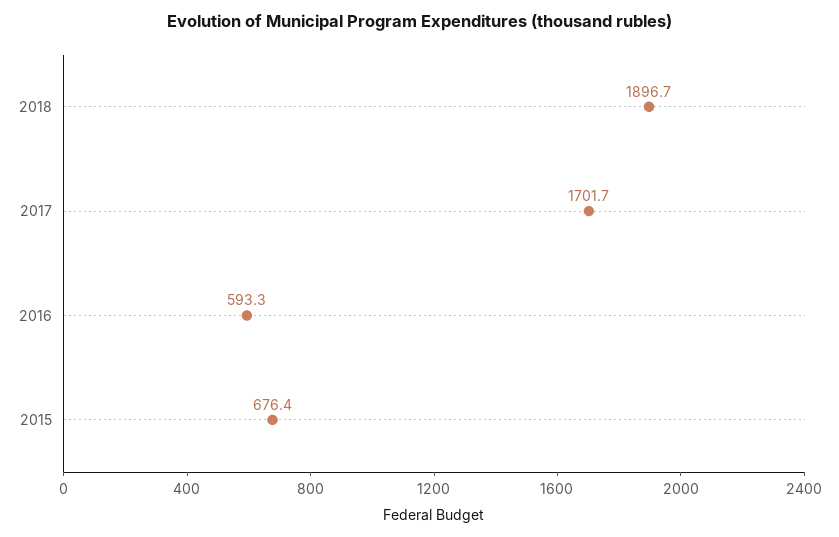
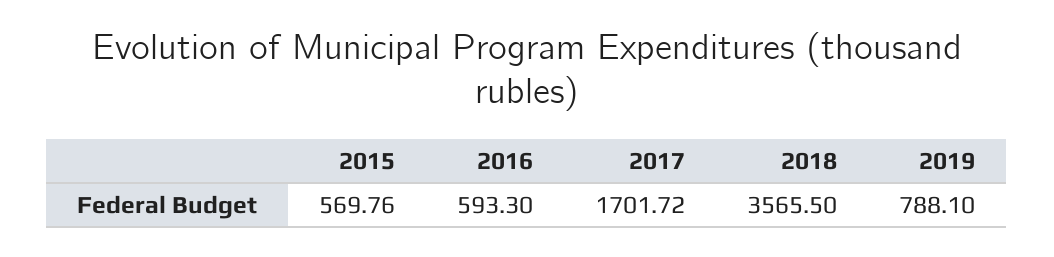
2018: 1896.7 -> 3565.5
2015: 676.4 -> 569.76
2019: none -> 788.1

